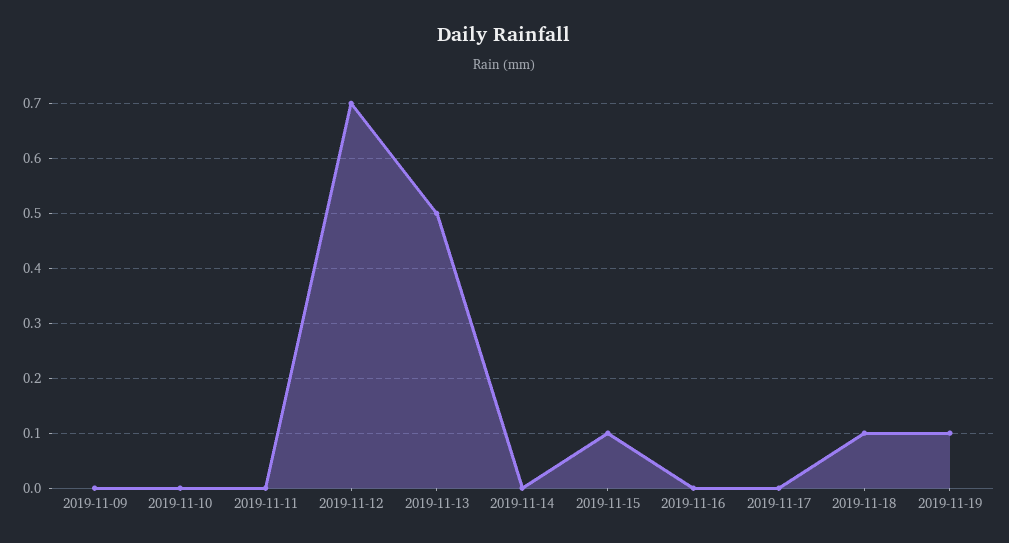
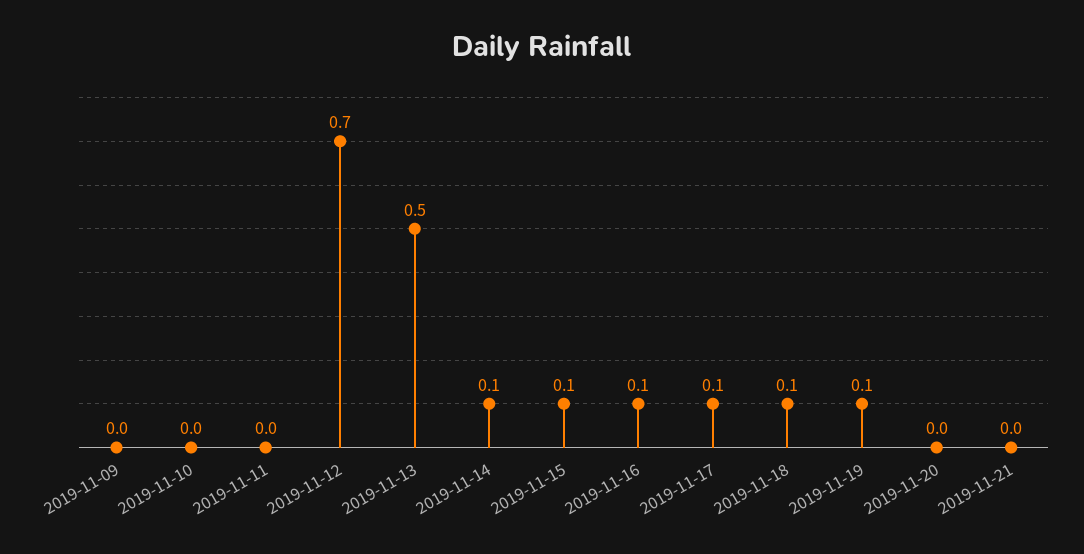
2019-11-14: 0 -> 0.1
2019-11-16: 0 -> 0.1
2019-11-17: 0 -> 0.1
2019-11-20: none -> 0
2019-11-21: none -> 0

